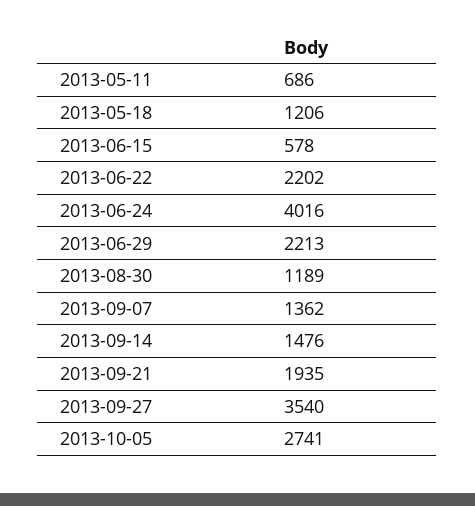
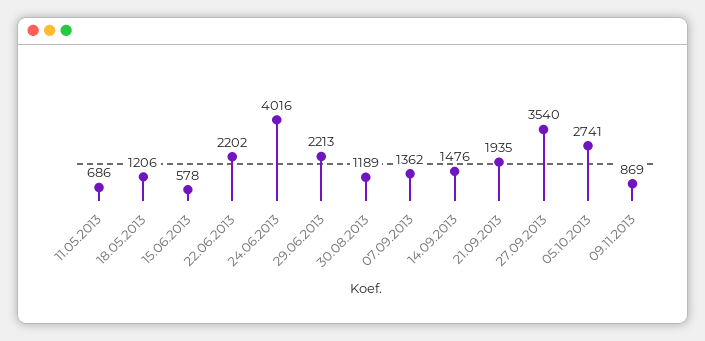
09.11.2013: none -> 869

